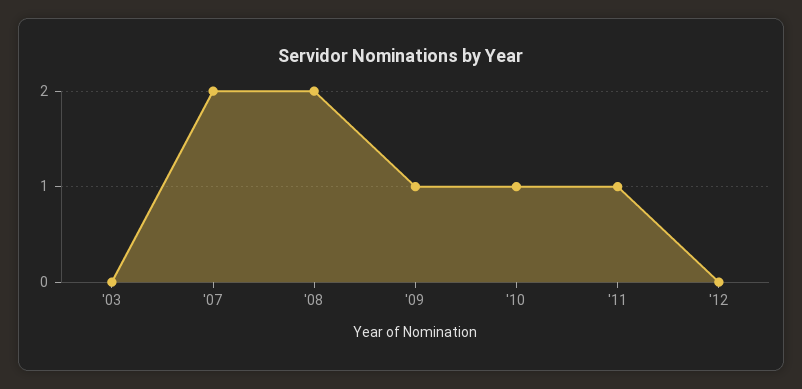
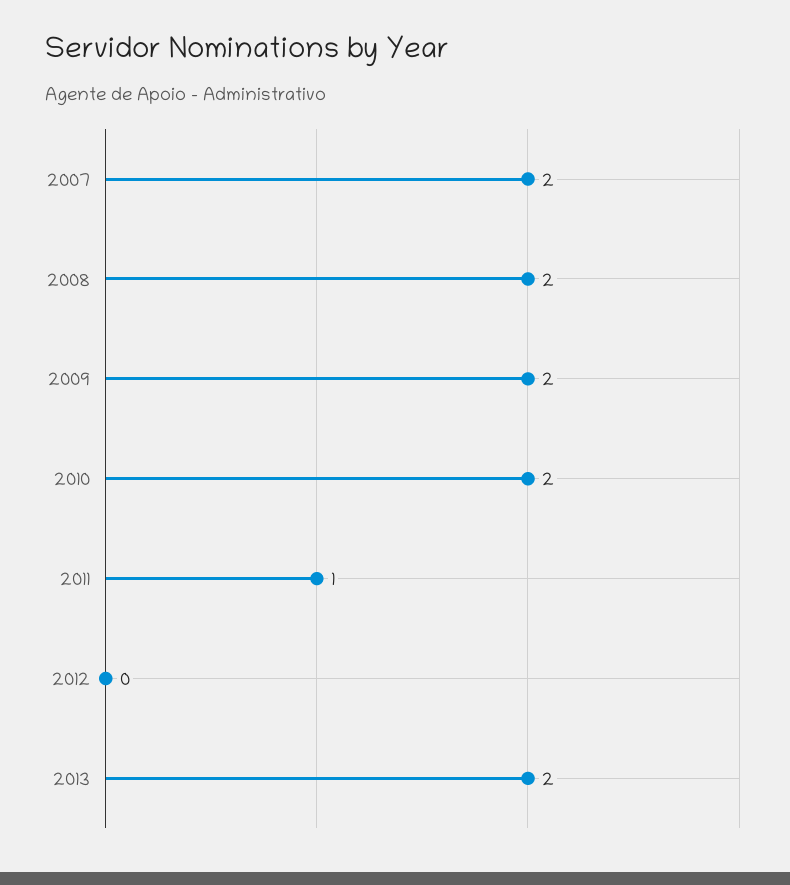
'03: 0 -> none
'09: 1 -> 2
'10: 1 -> 2
2013: none -> 2

